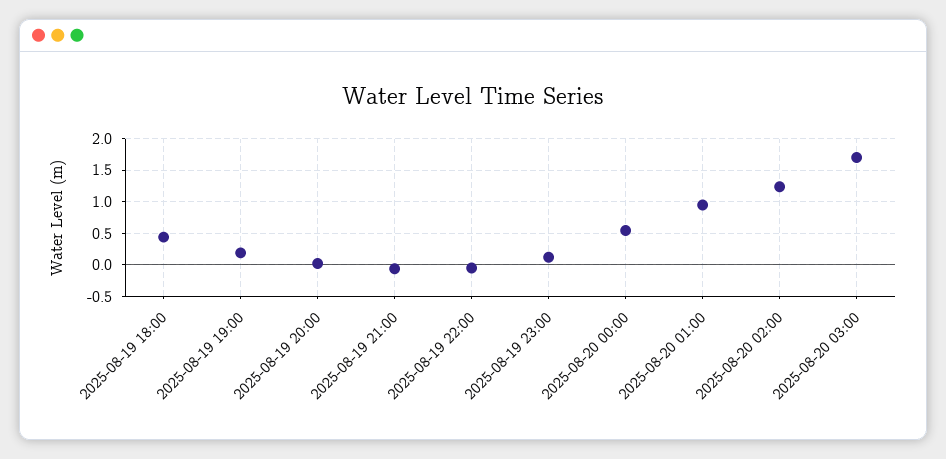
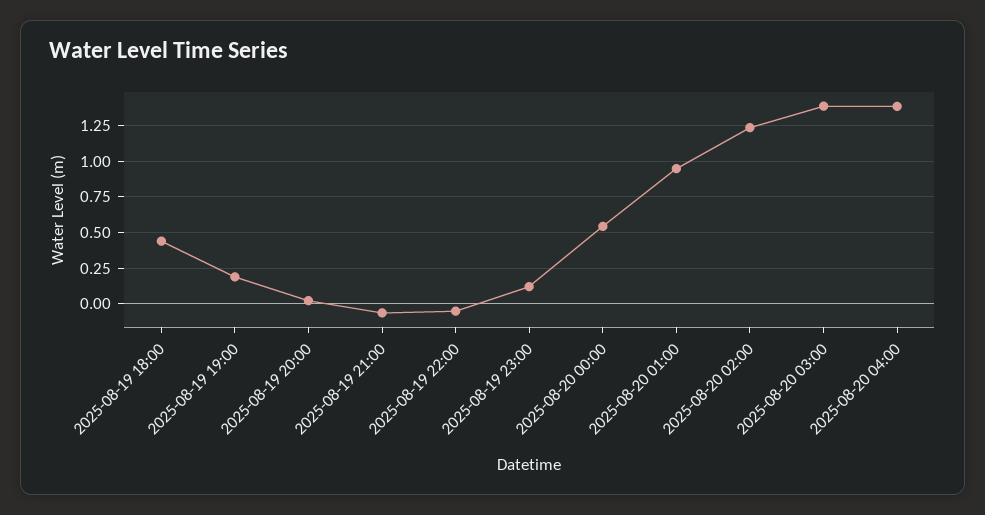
2025-08-20 03:00: 1.7 -> 1.4
2025-08-20 04:00: none -> 1.4

